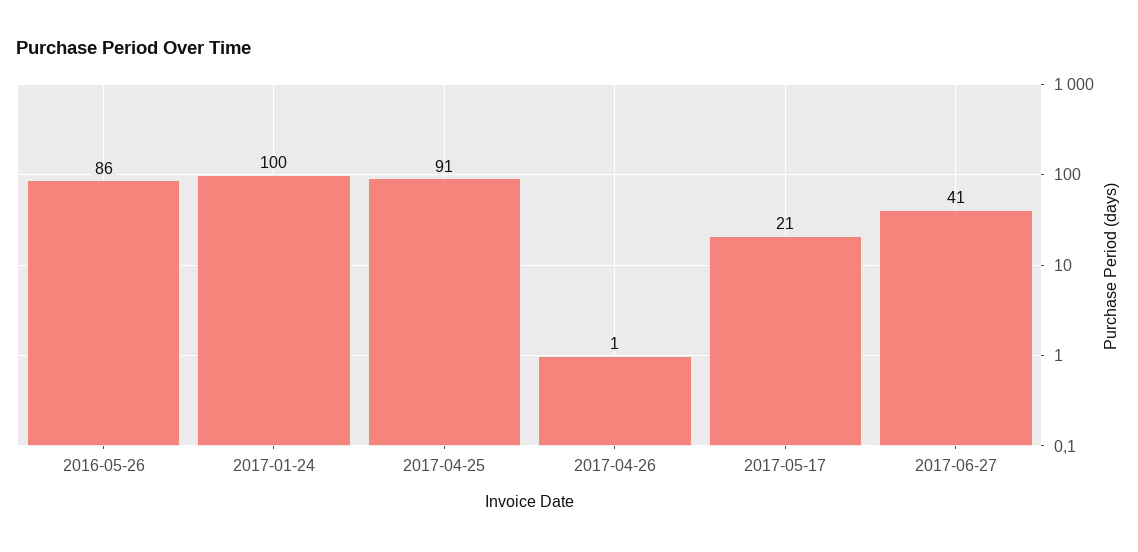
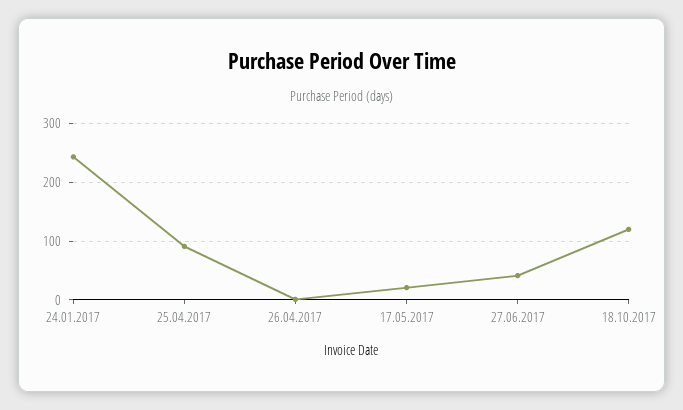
2016-05-26: 86 -> none
2017-01-24: 100 -> 240
18.10.2017: none -> 120

